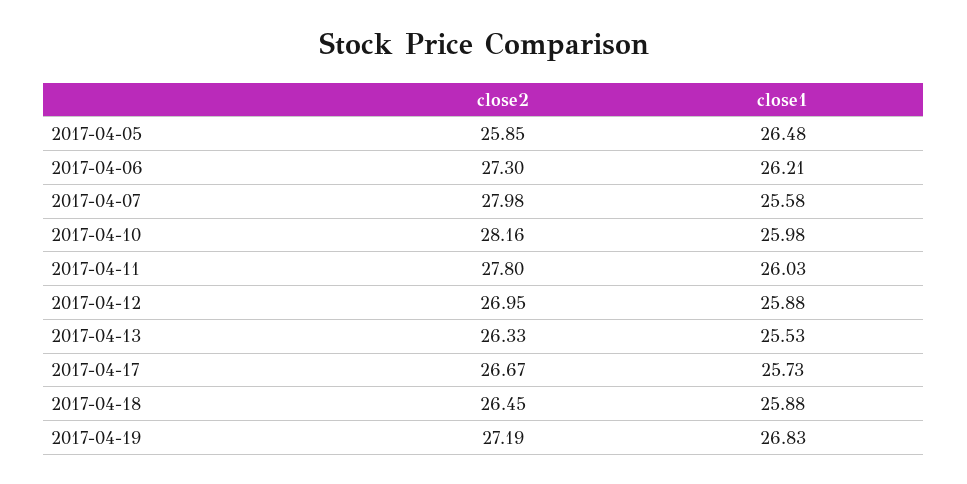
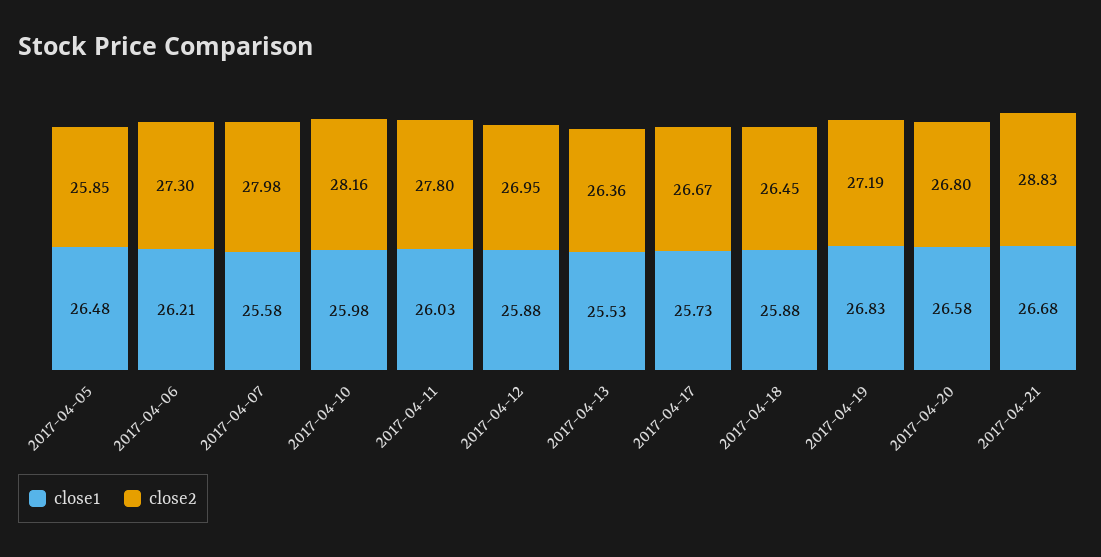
close2, 2017-04-13: 26.33 -> 26.36
close1, 2017-04-20: none -> 26.58
close2, 2017-04-20: none -> 26.8
close1, 2017-04-21: none -> 26.68
close2, 2017-04-21: none -> 28.83

